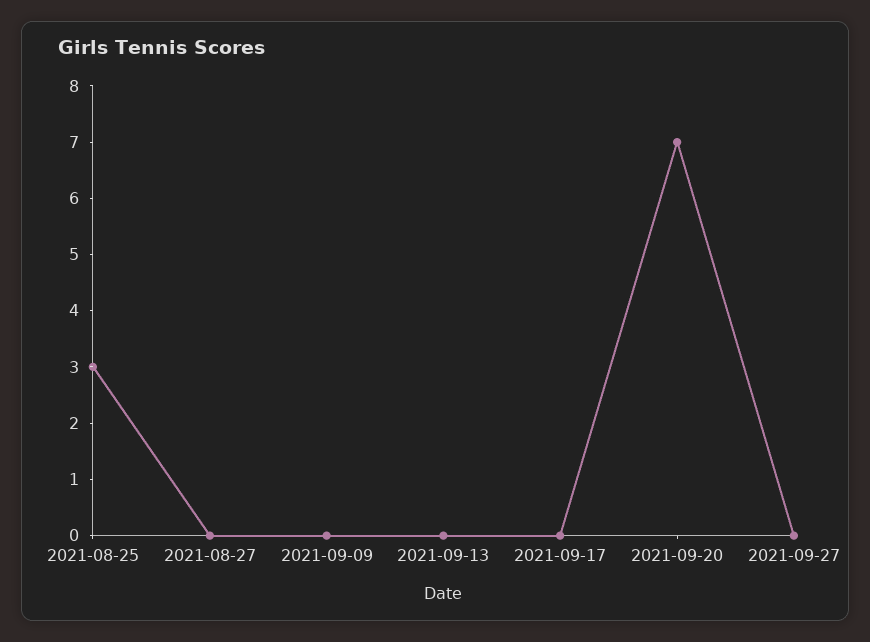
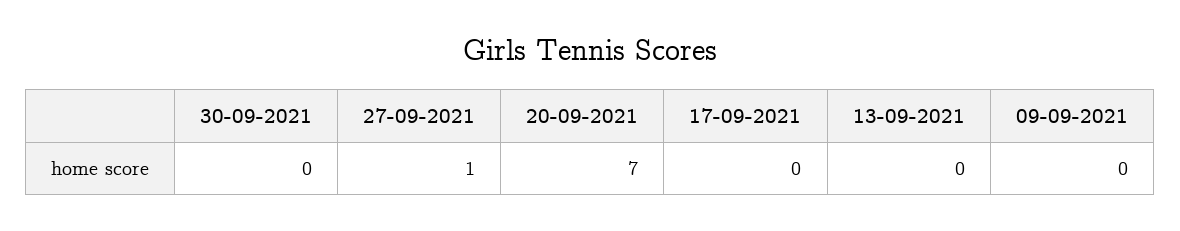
2021-08-25: 3 -> none
2021-08-27: 0 -> none
2021-09-27: 0 -> 1
30-09-2021: none -> 0

